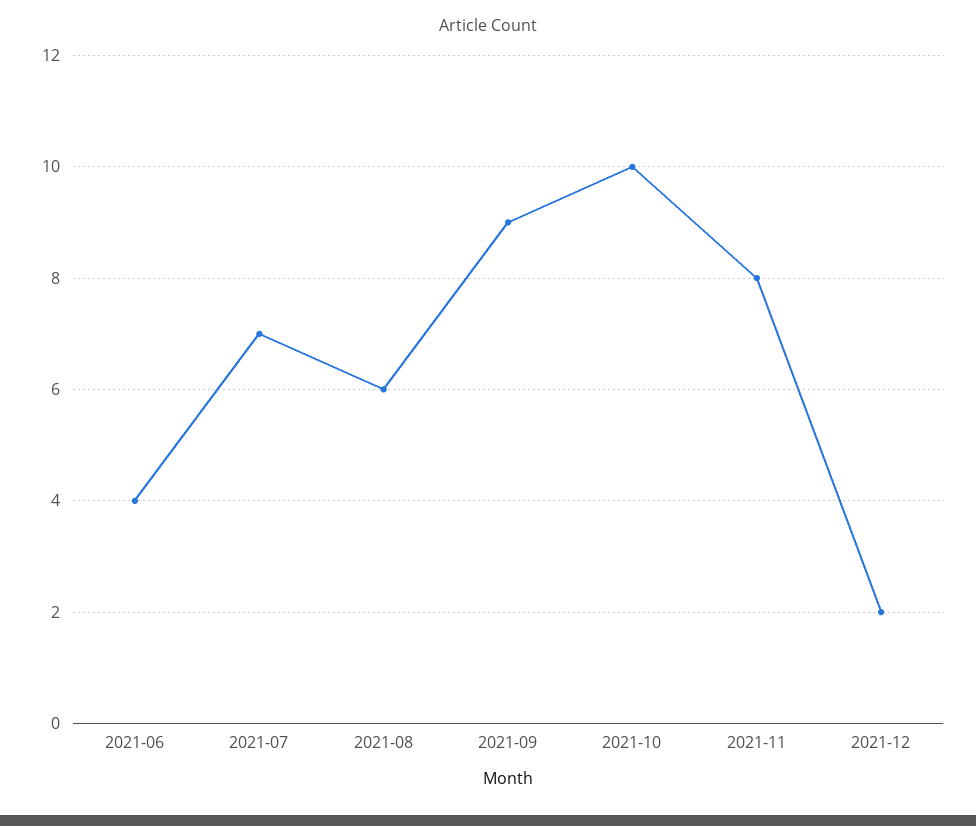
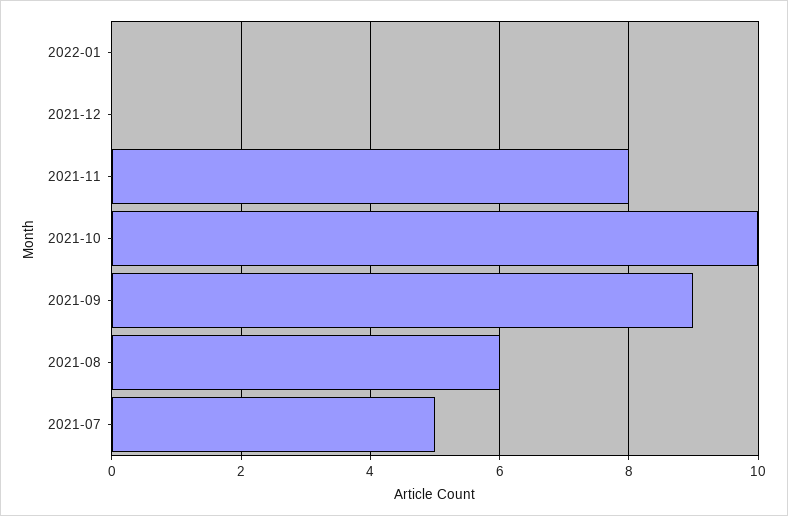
2021-06: 4 -> none
2021-07: 7 -> 5
2021-12: 2 -> 0
2022-01: none -> 0

